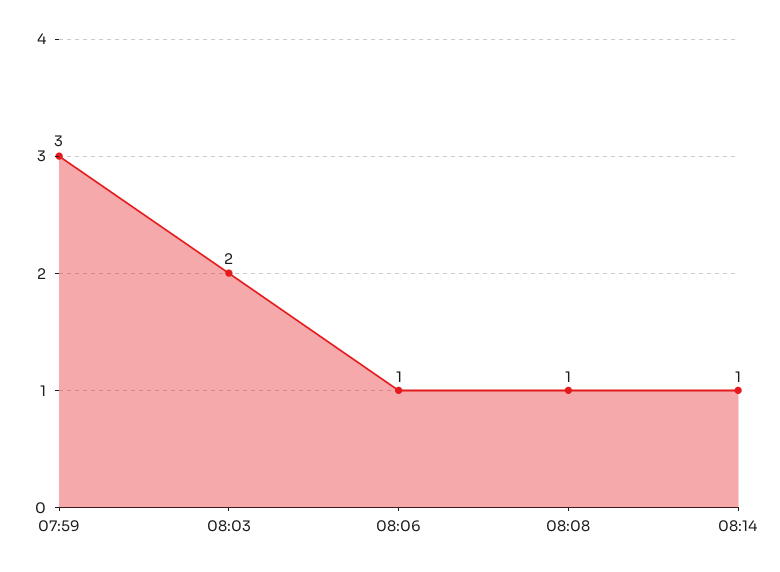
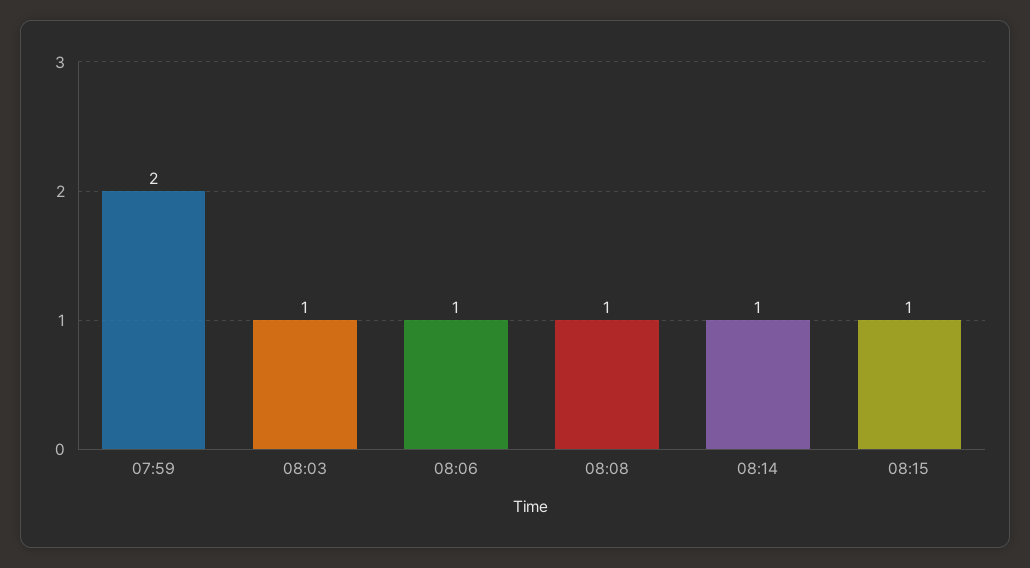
07:59: 3 -> 2
08:03: 2 -> 1
08:15: none -> 1

